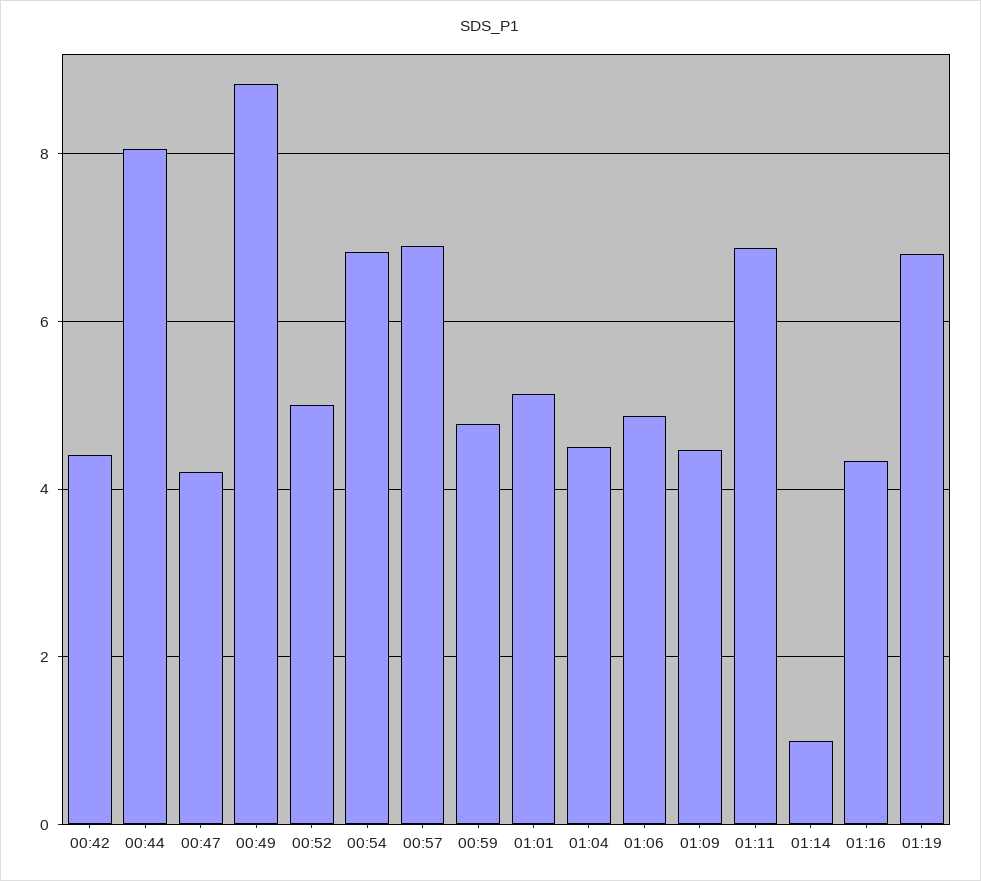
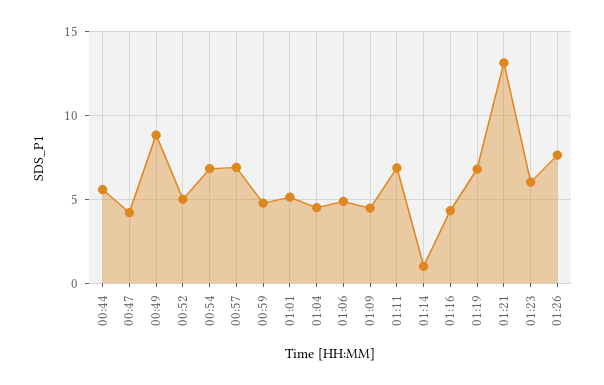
00:42: 4.4 -> none
00:44: 8 -> 5.5
01:21: none -> 13
01:23: none -> 6
01:26: none -> 7.5

